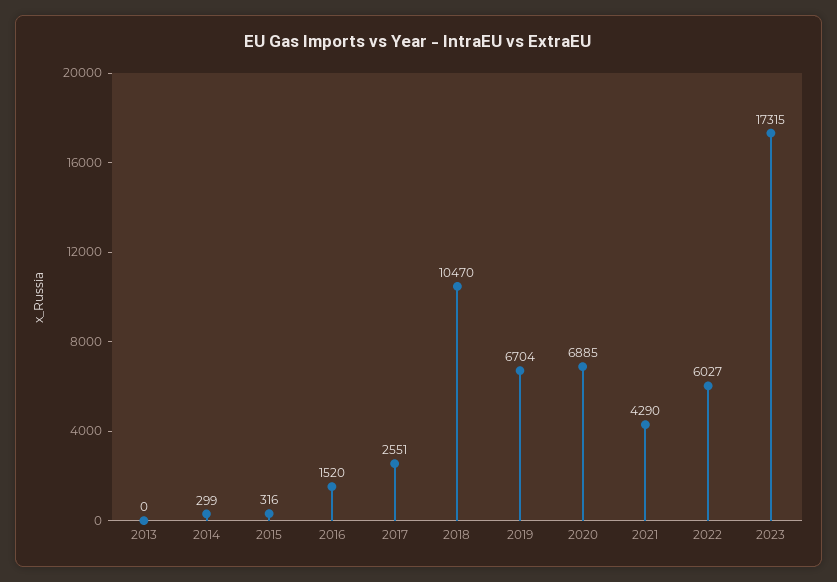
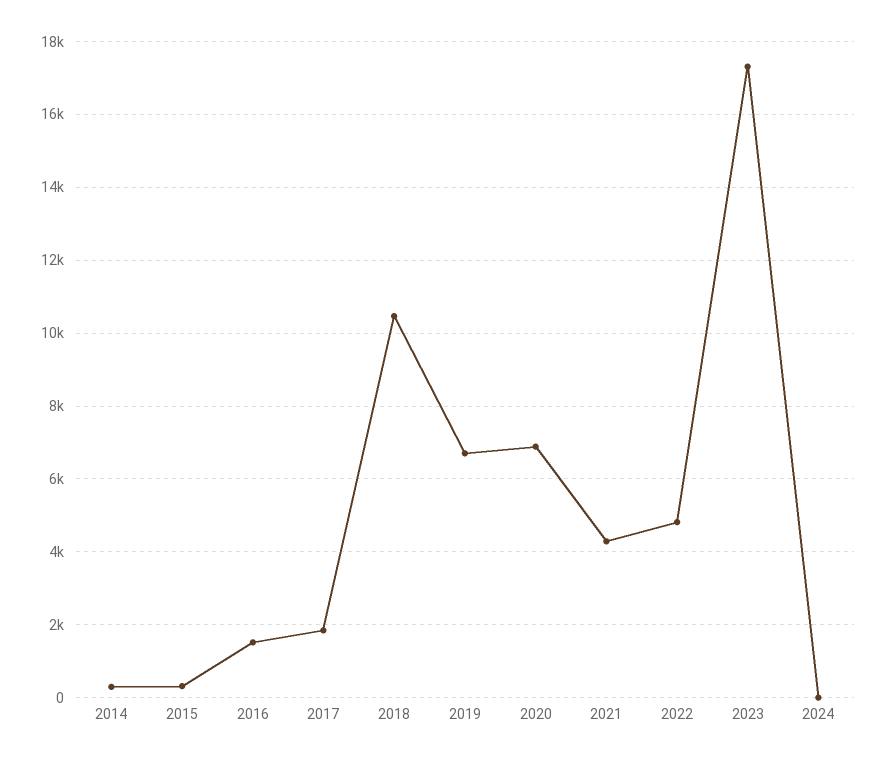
2013: 0 -> none
2017: 2551 -> 1800
2022: 6027 -> 4800
2024: none -> 0

